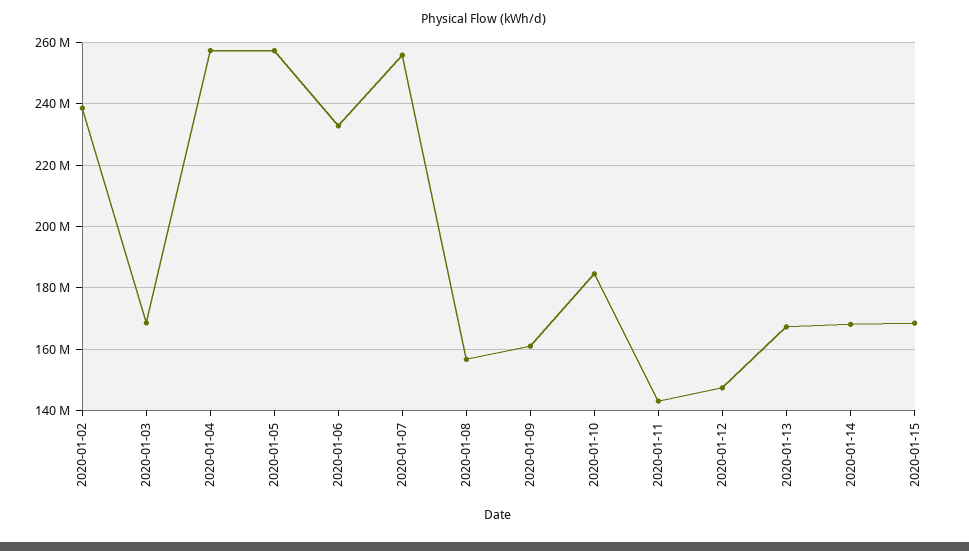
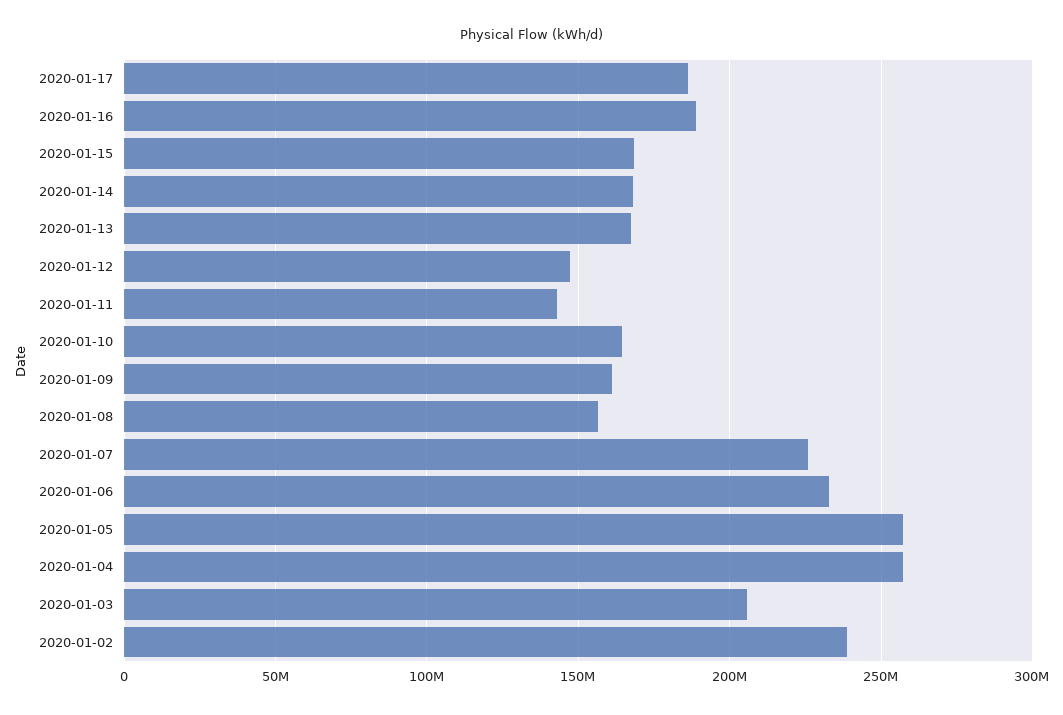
2020-01-03: 168000000 -> 205000000
2020-01-07: 256000000 -> 225000000
2020-01-10: 184000000 -> 165000000
2020-01-17: none -> 185000000
2020-01-16: none -> 190000000

